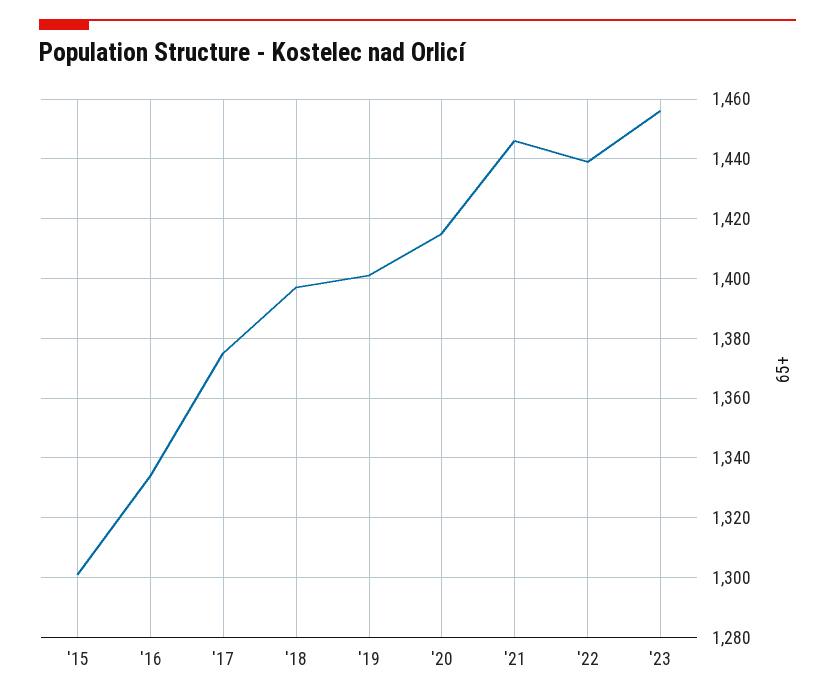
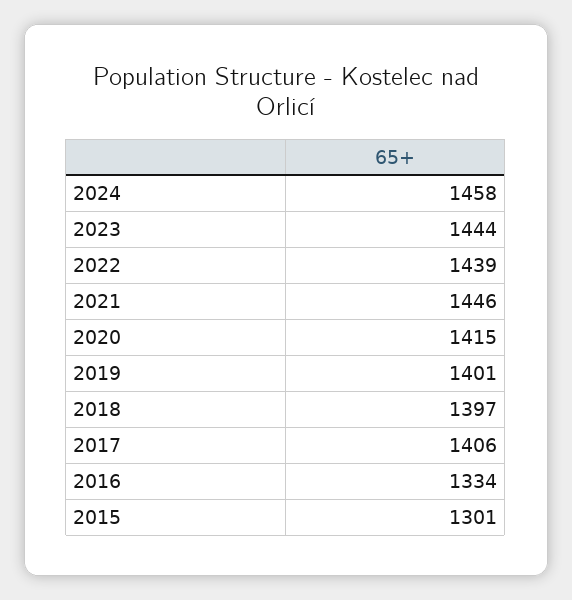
'17: 1375 -> 1406
'23: 1455 -> 1444
2024: none -> 1458

